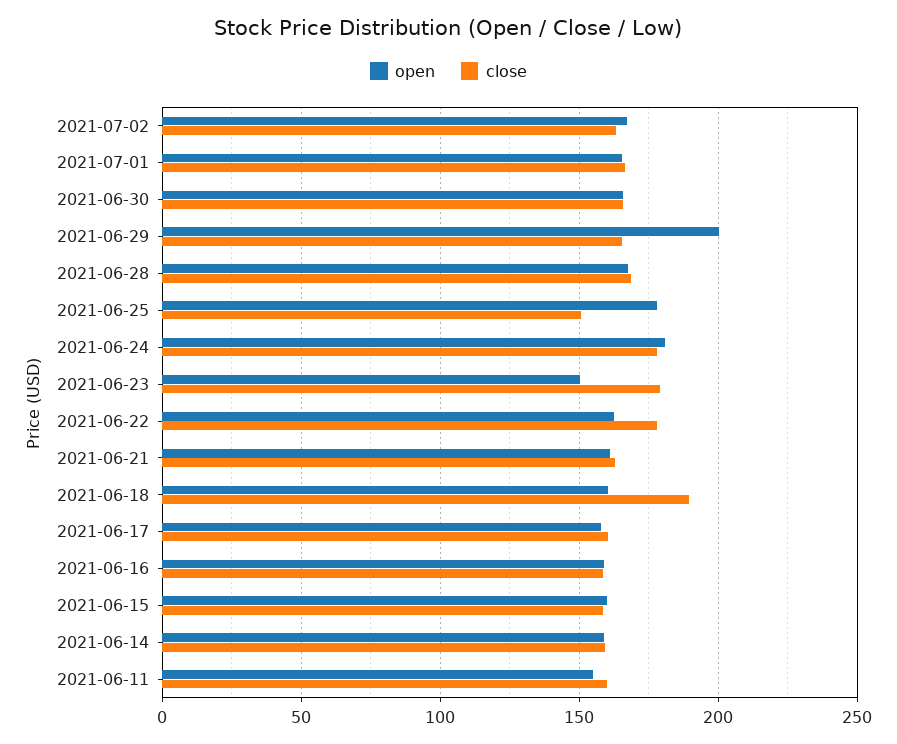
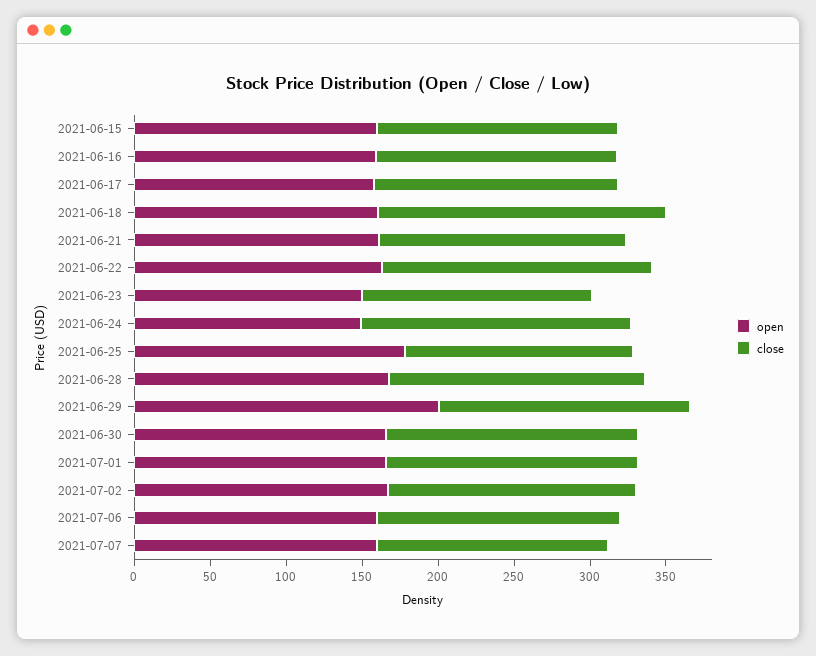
open, 2021-06-24: 180 -> 150
close, 2021-06-23: 180 -> 150
open, 2021-06-14: 160 -> none
close, 2021-06-14: 160 -> none
open, 2021-06-11: 155 -> none
close, 2021-06-11: 160 -> none
open, 2021-07-06: none -> 160
close, 2021-07-06: none -> 160
open, 2021-07-07: none -> 160
close, 2021-07-07: none -> 150

